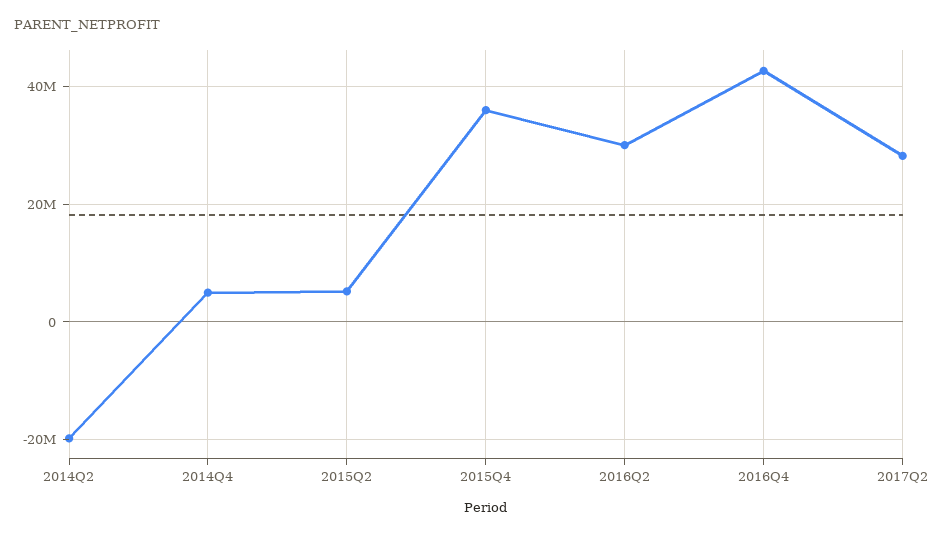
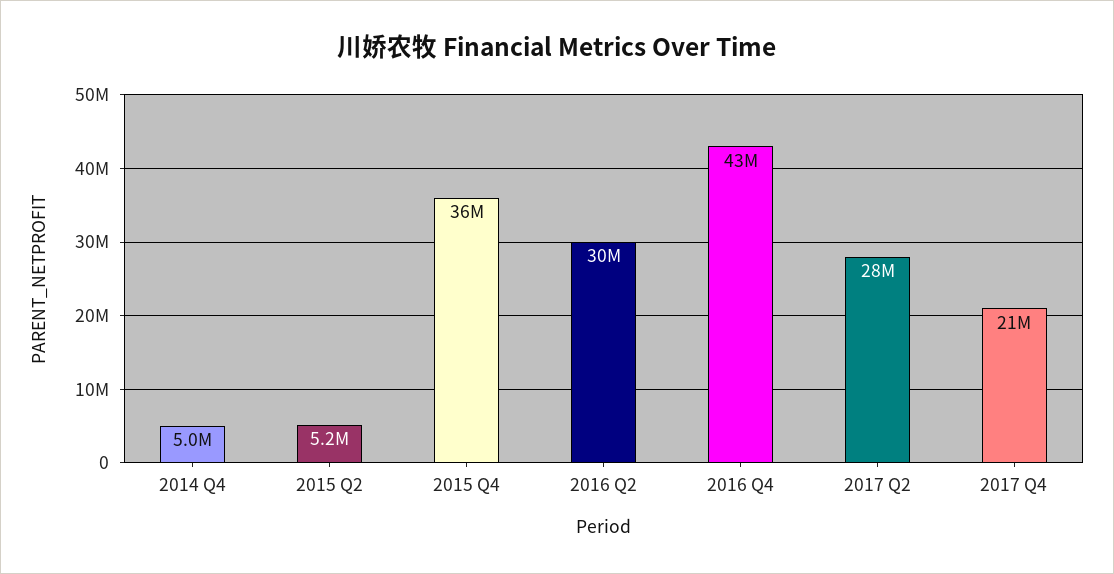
2014Q2: -20000000 -> none
2017 Q4: none -> 21000000

